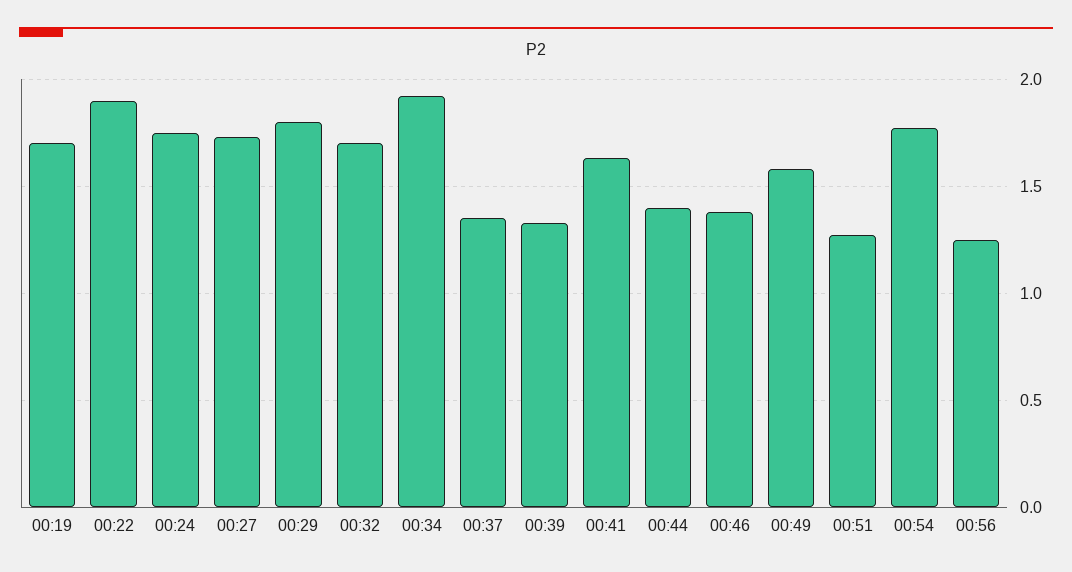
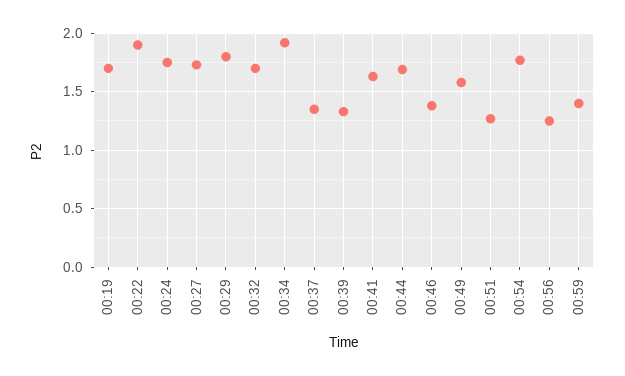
00:44: 1.4 -> 1.7
00:59: none -> 1.4

